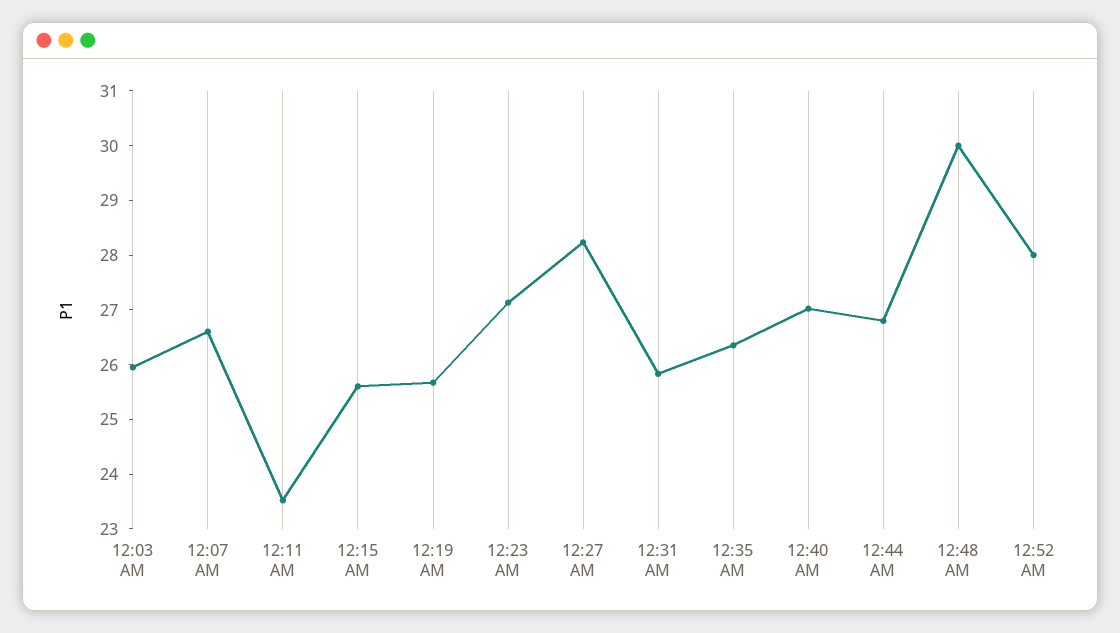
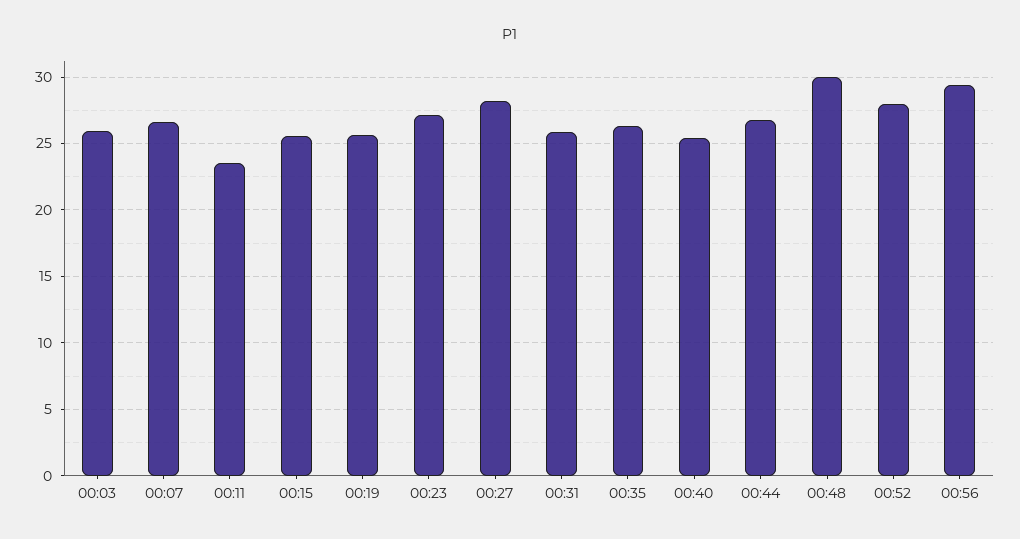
12:40 AM: 27 -> 25.5
00:56: none -> 29.5

